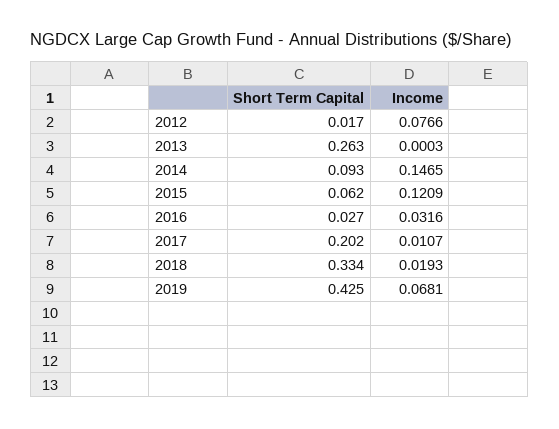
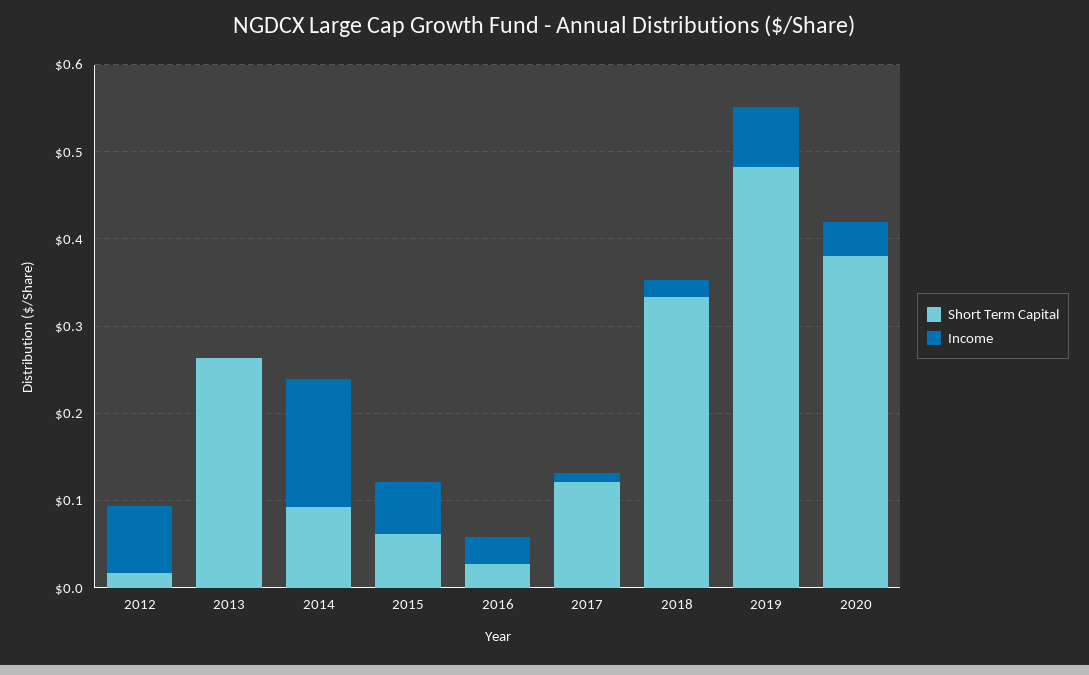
Income, 2015: 0.1209 -> 0.06
Short Term Capital, 2017: 0.202 -> 0.12
Short Term Capital, 2019: 0.425 -> 0.48
Short Term Capital, 2020: none -> 0.38
Income, 2020: none -> 0.04

